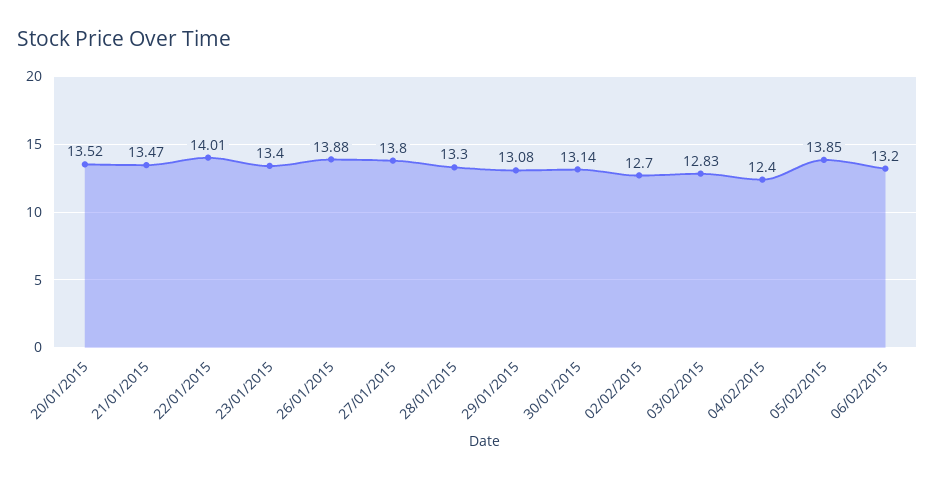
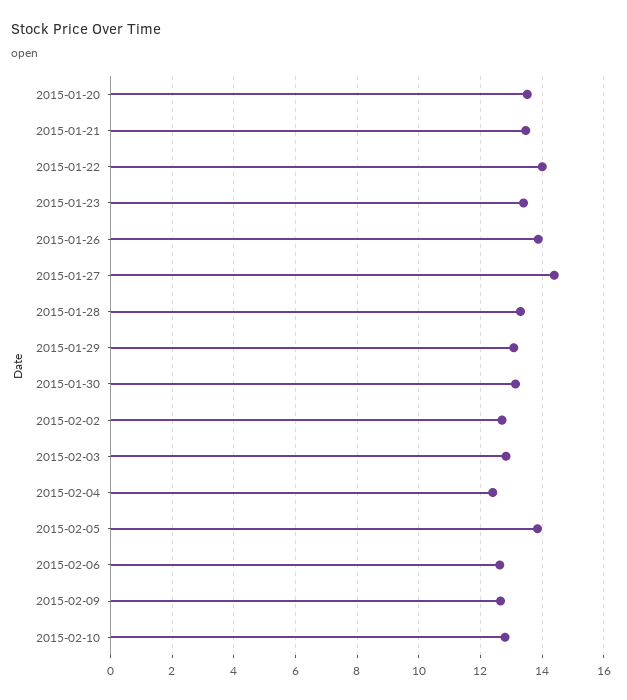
27/01/2015: 13.8 -> 14.4
06/02/2015: 13.2 -> 12.6
2015-02-09: none -> 12.6
2015-02-10: none -> 12.8

